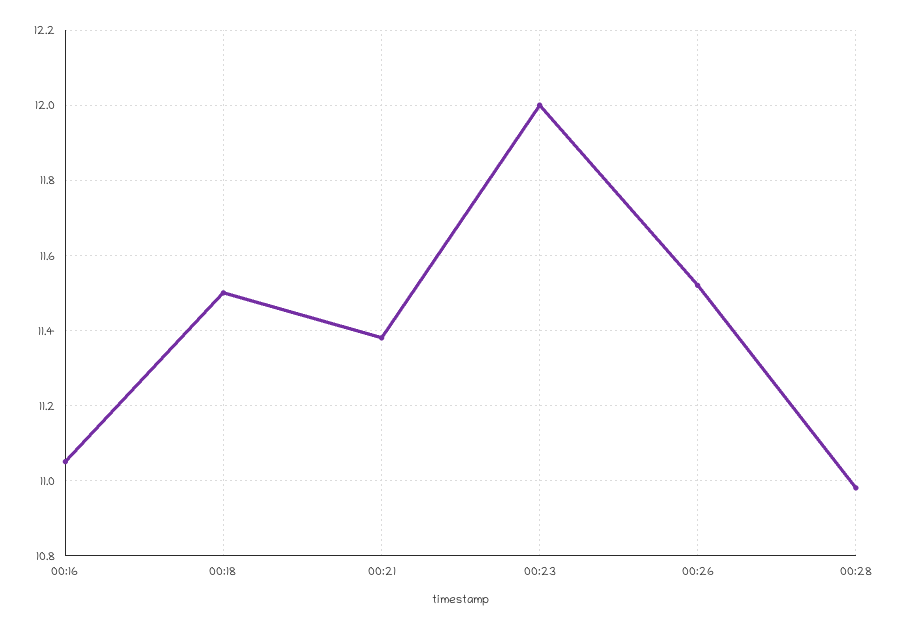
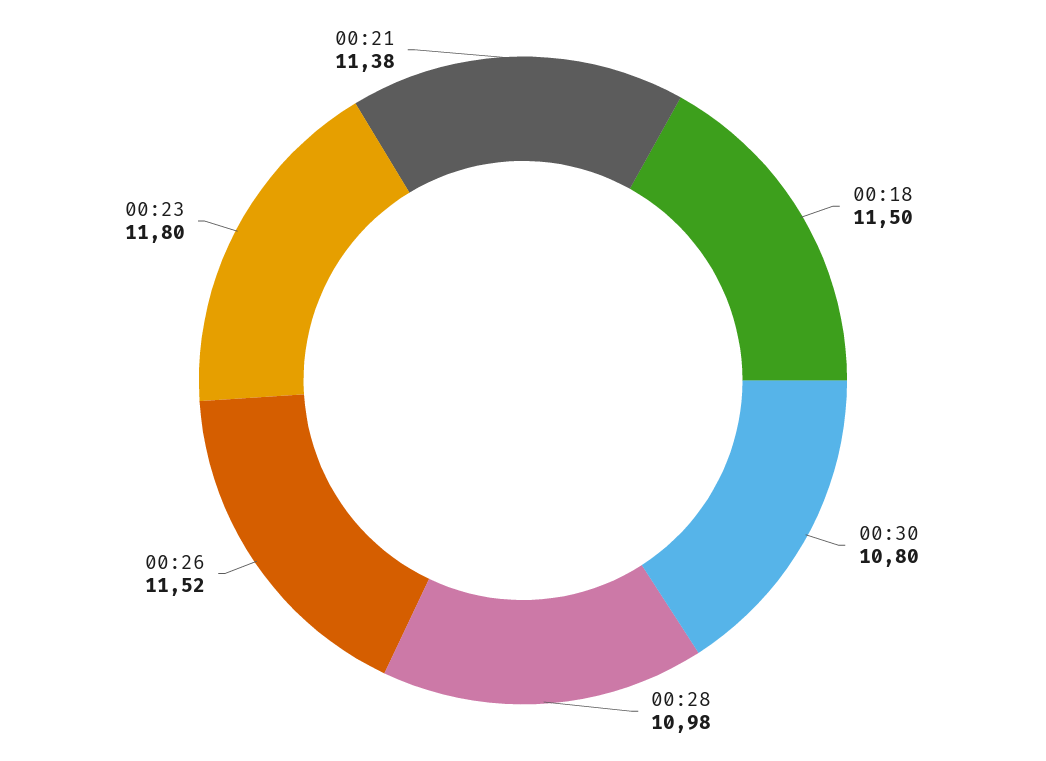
00:16: 11.05 -> none
00:23: 12 -> 11.8
00:30: none -> 10.8

